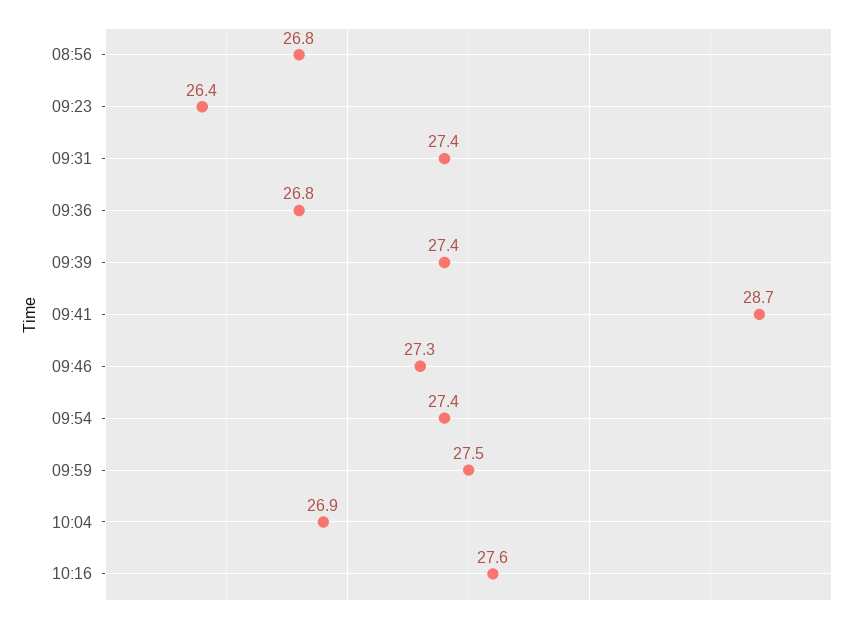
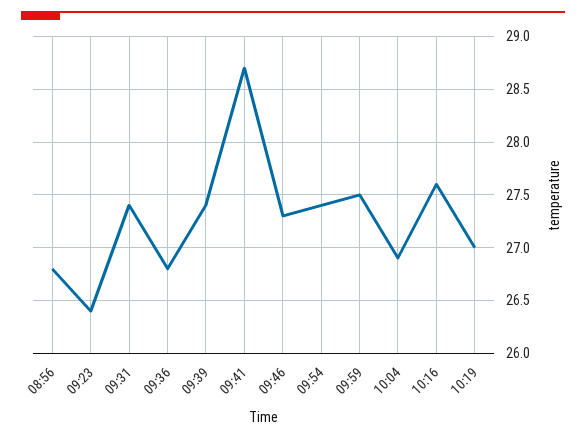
10:19: none -> 27

